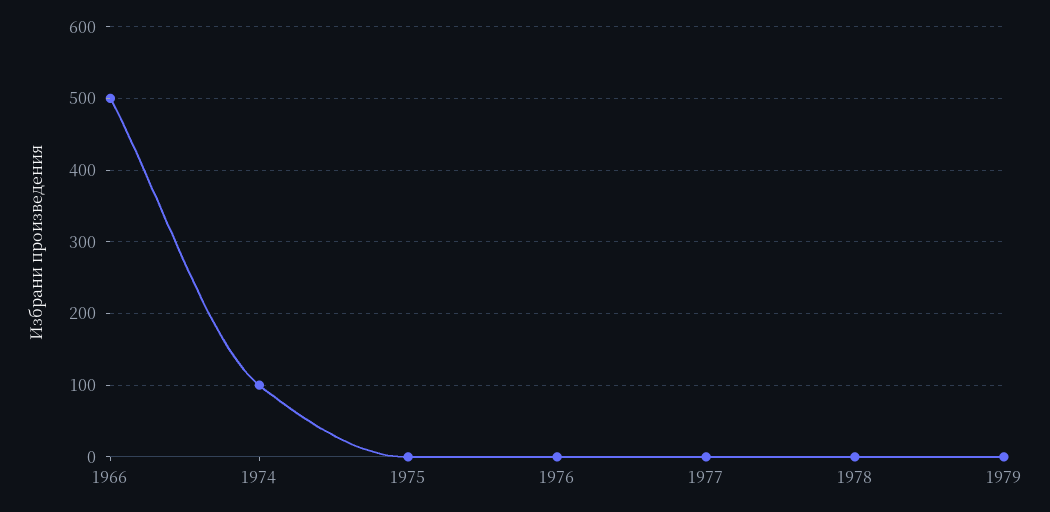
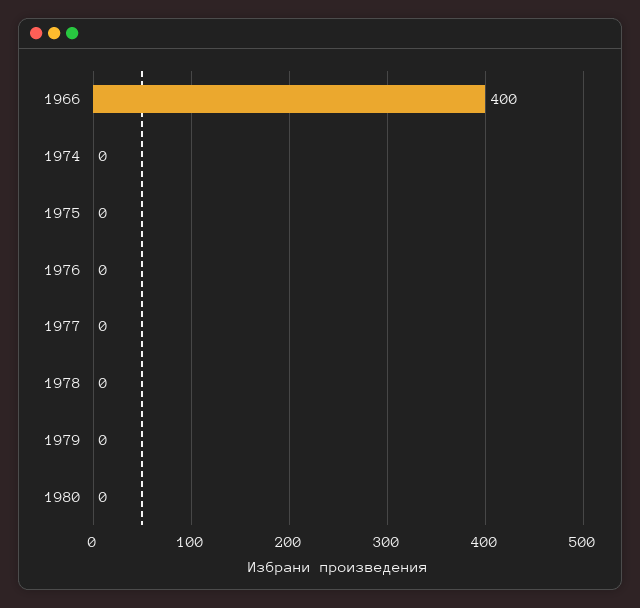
1966: 500 -> 400
1974: 100 -> 0
1980: none -> 0

